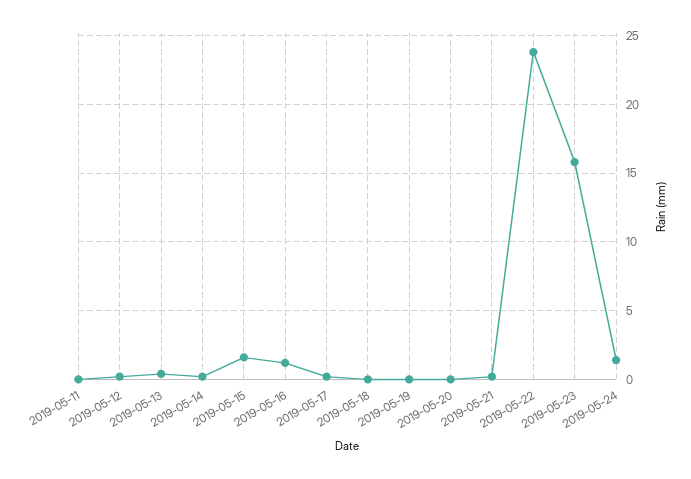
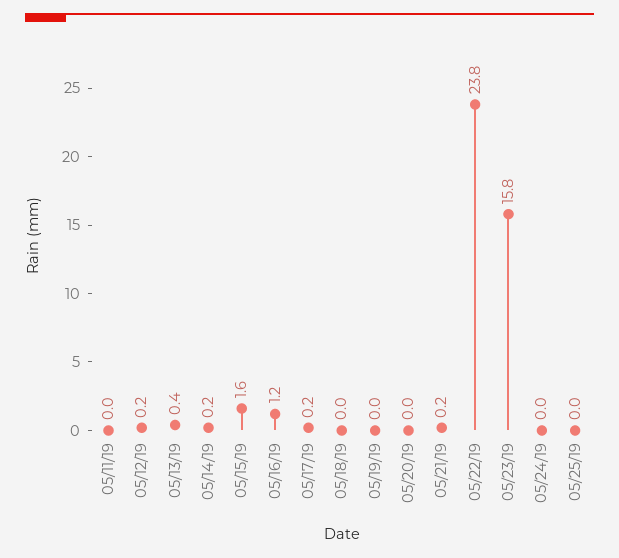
2019-05-24: 1.5 -> 0
05/25/19: none -> 0

